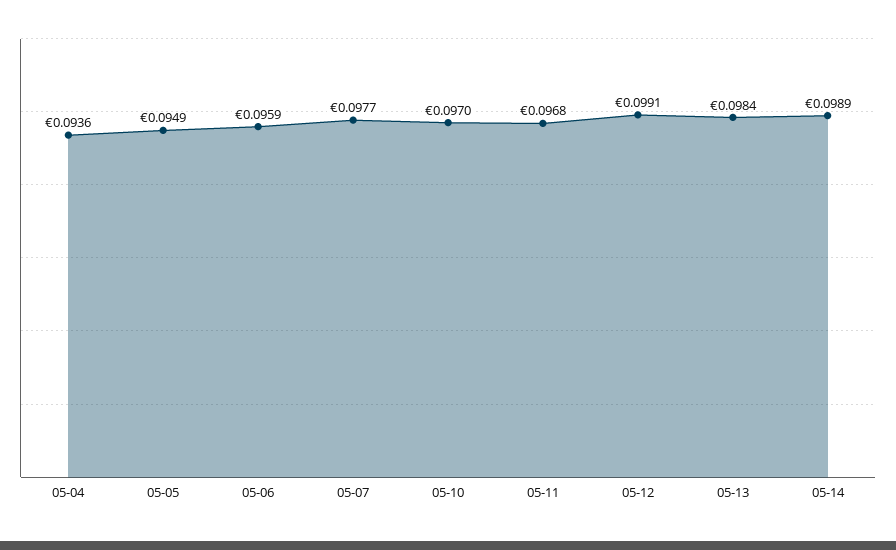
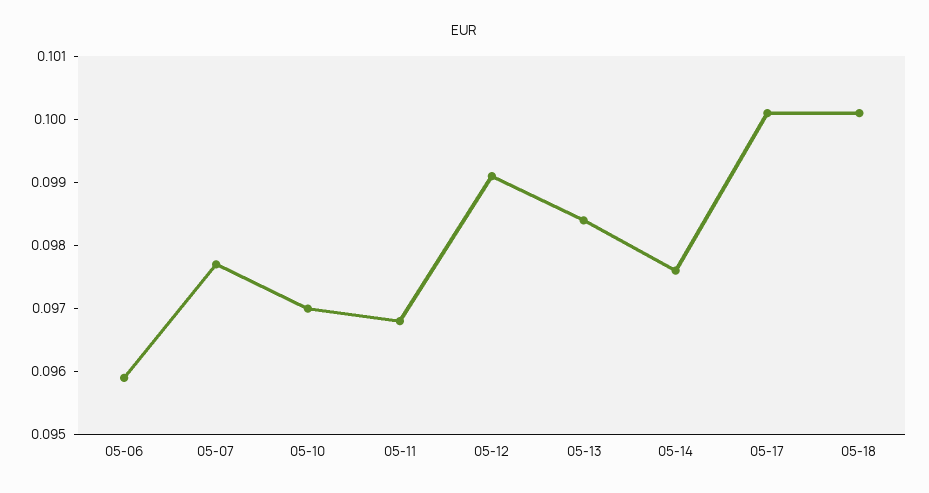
05-04: 0.0936 -> none
05-05: 0.0949 -> none
05-14: 0.0989 -> 0.0975
05-17: none -> 0.1
05-18: none -> 0.1

